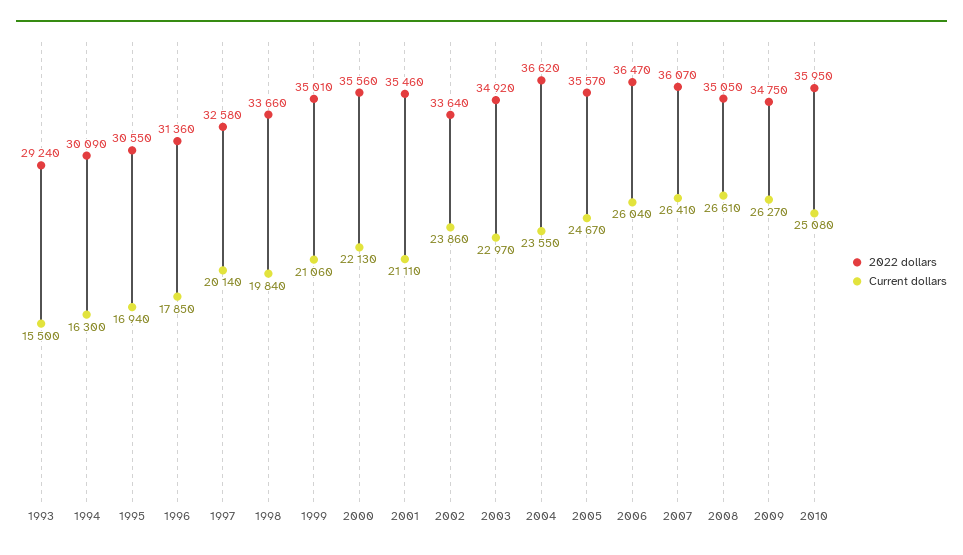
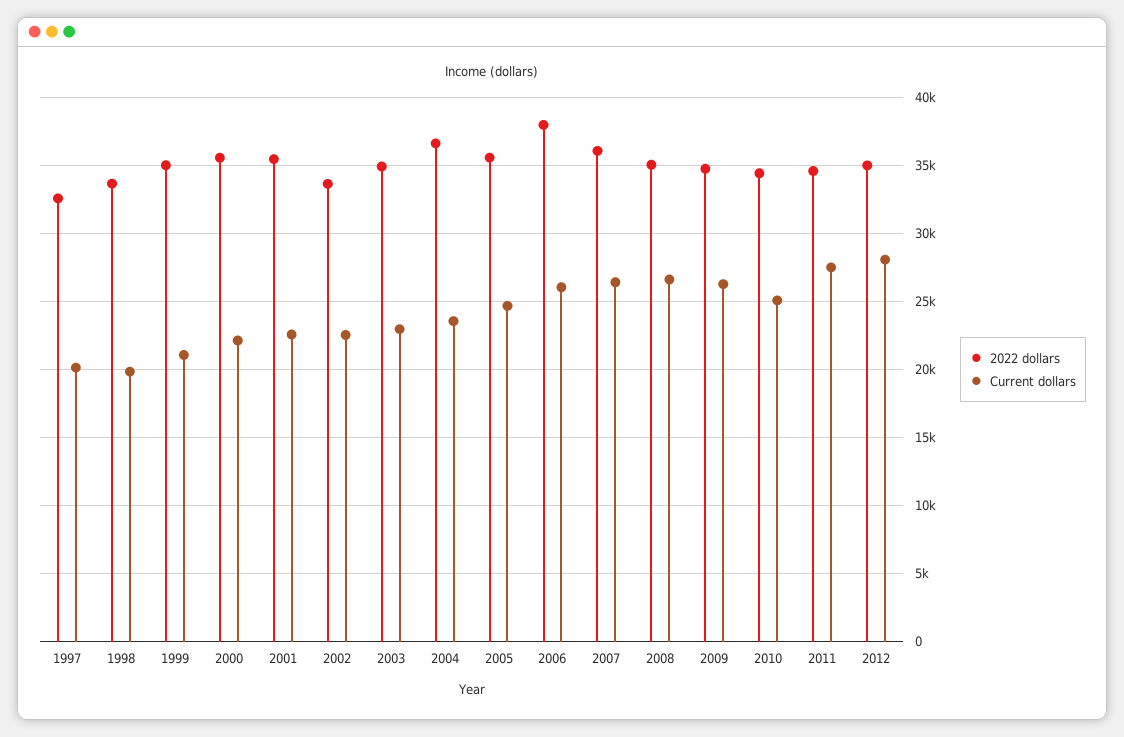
2022 dollars, 1993: 29240 -> none
Current dollars, 1993: 15500 -> none
2022 dollars, 1994: 30090 -> none
Current dollars, 1994: 16300 -> none
2022 dollars, 1995: 30550 -> none
Current dollars, 1995: 16940 -> none
2022 dollars, 1996: 31360 -> none
Current dollars, 1996: 17850 -> none
Current dollars, 2001: 21110 -> 22500
Current dollars, 2002: 23860 -> 22500
2022 dollars, 2006: 36470 -> 38000
2022 dollars, 2010: 35950 -> 34500
2022 dollars, 2011: none -> 34500
Current dollars, 2011: none -> 27500
2022 dollars, 2012: none -> 35000
Current dollars, 2012: none -> 28000

